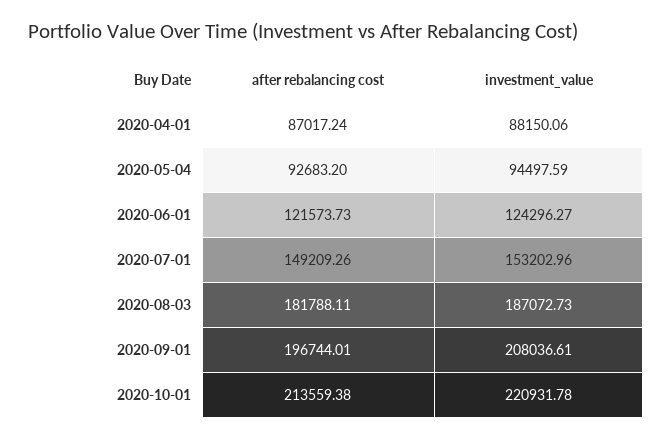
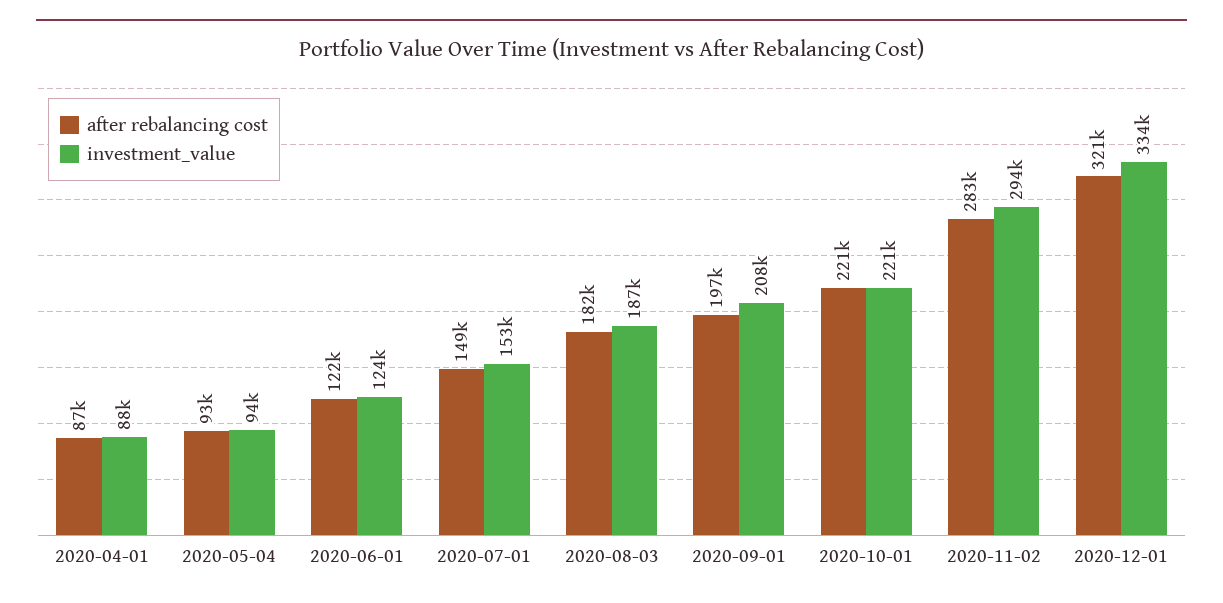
after rebalancing cost, 2020-10-01: 213559.38 -> 221000
after rebalancing cost, 2020-11-02: none -> 283000
investment_value, 2020-11-02: none -> 294000
after rebalancing cost, 2020-12-01: none -> 321000
investment_value, 2020-12-01: none -> 334000

